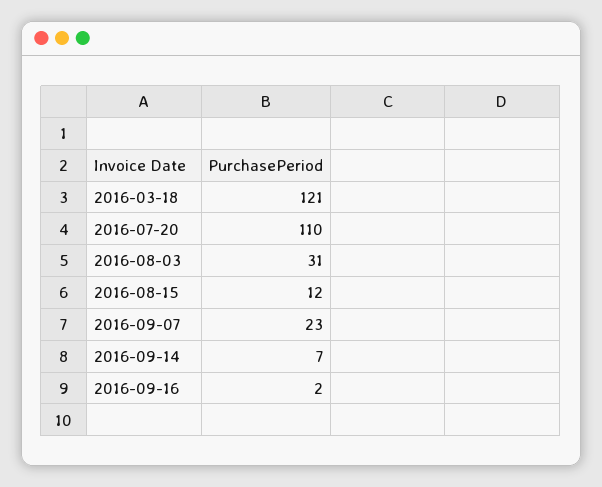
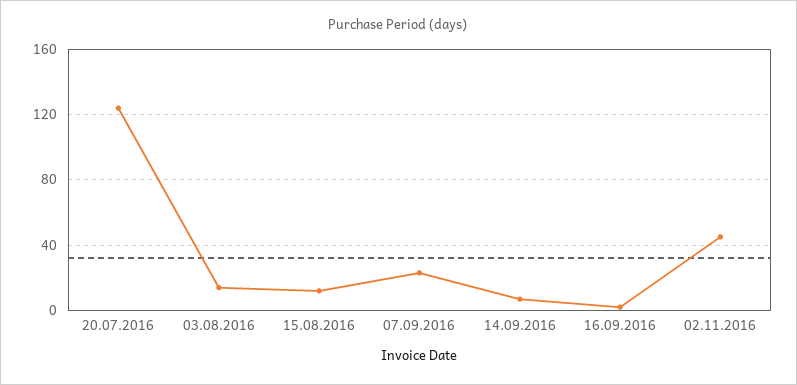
2016-03-18: 121 -> none
2016-07-20: 110 -> 125
2016-08-03: 31 -> 15
02.11.2016: none -> 45

